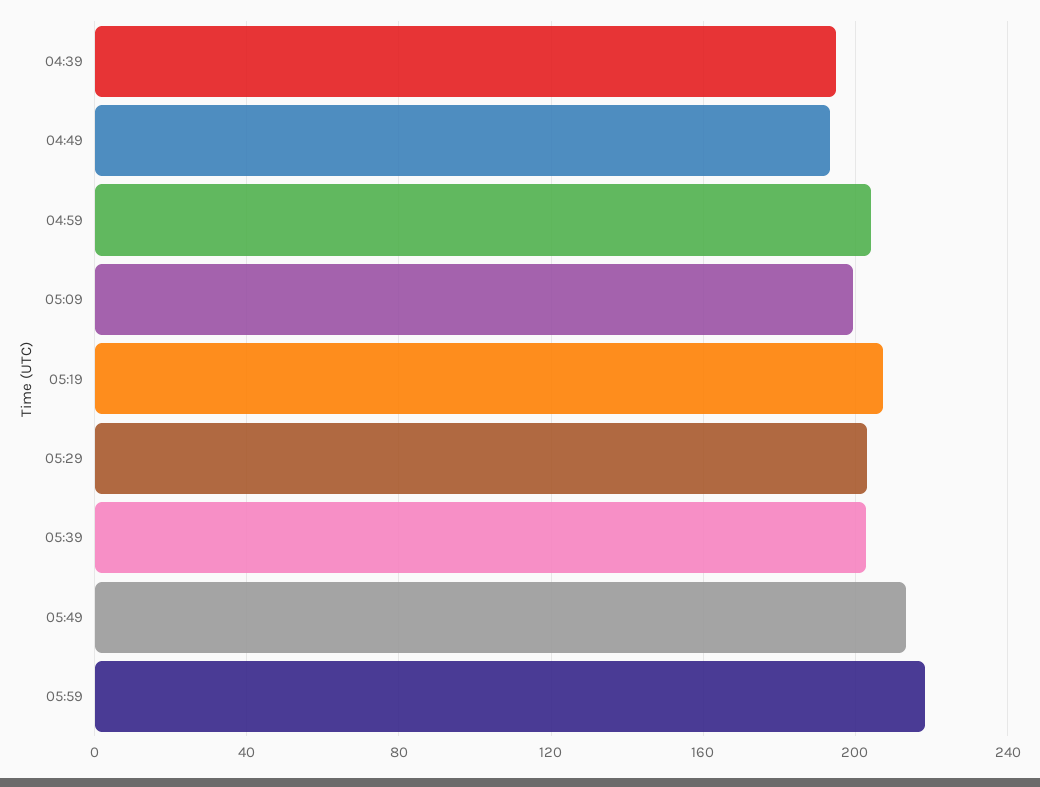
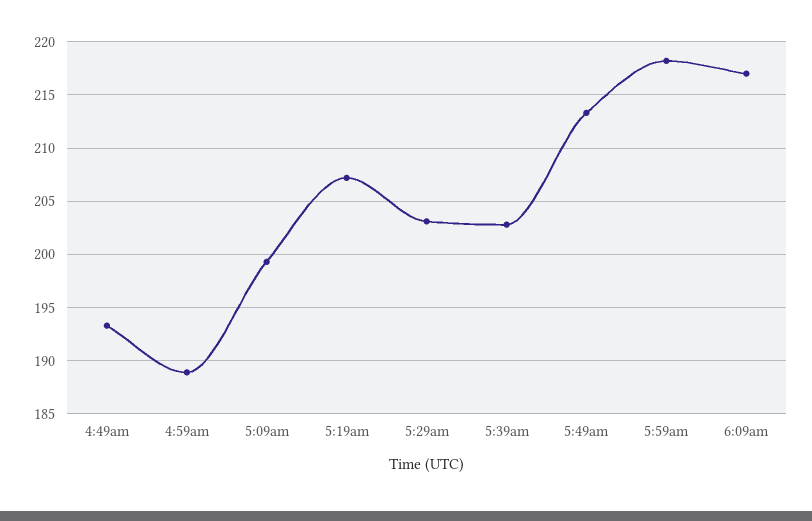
04:39: 195 -> none
04:59: 205 -> 189
6:09am: none -> 217

